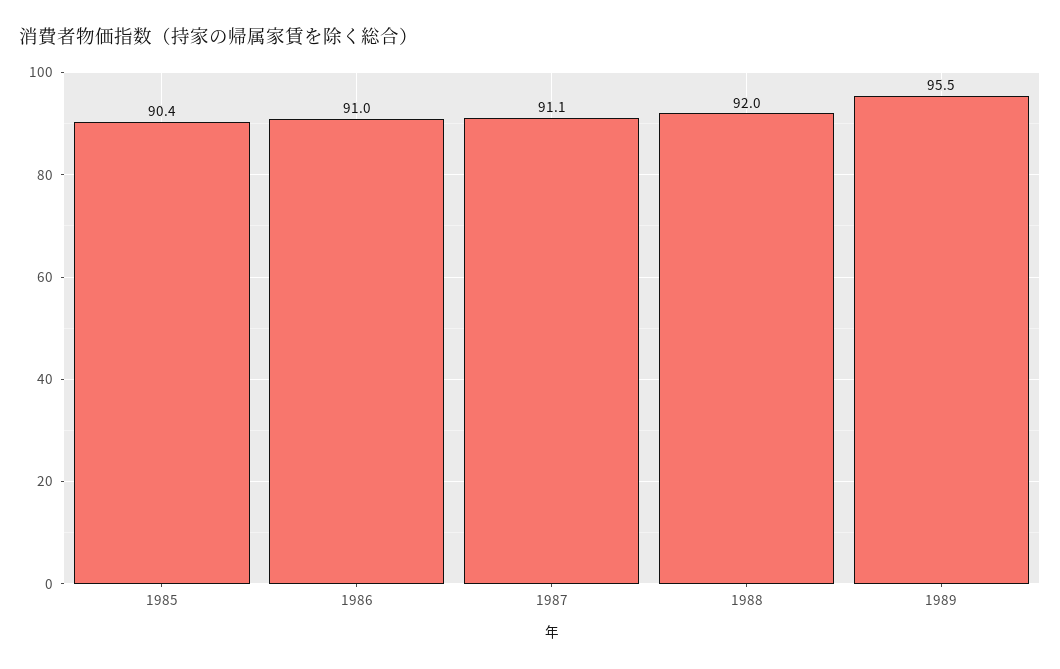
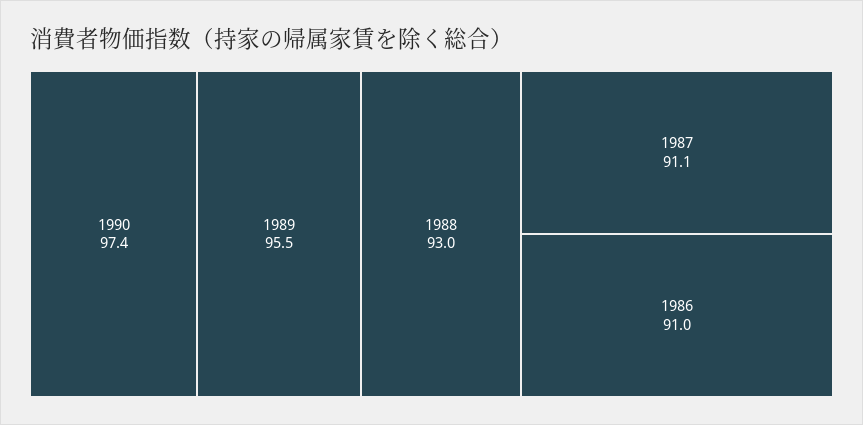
1985: 90.4 -> none
1988: 92 -> 93
1990: none -> 97.4

